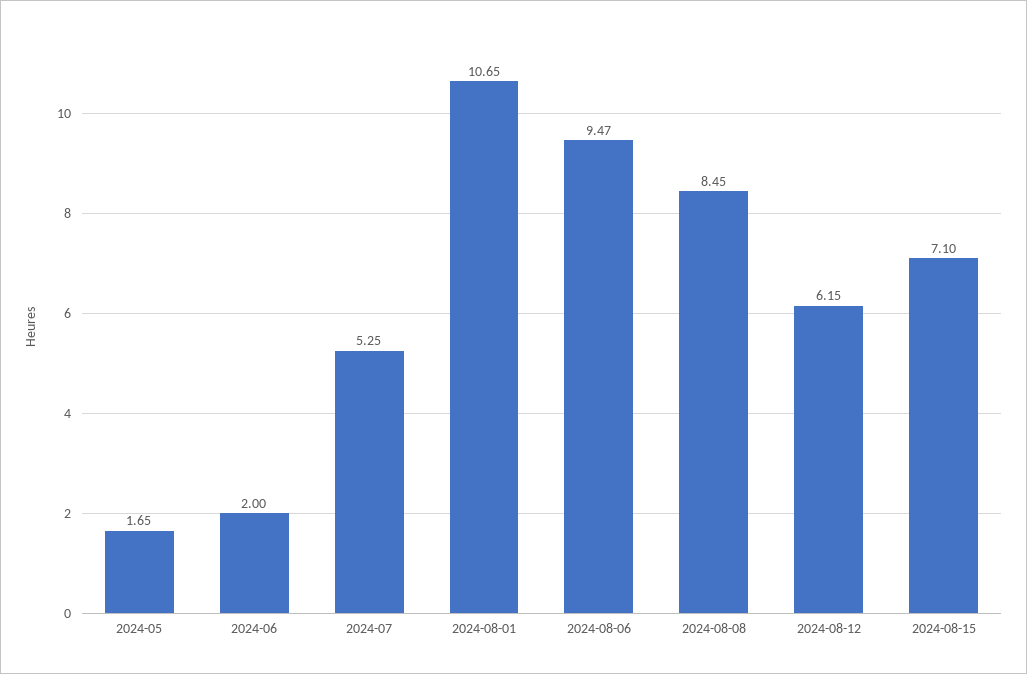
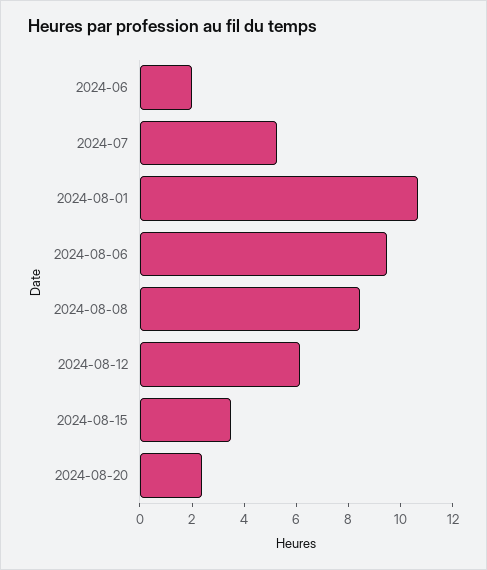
2024-05: 1.65 -> none
2024-08-15: 7.1 -> 3.5
2024-08-20: none -> 2.5

